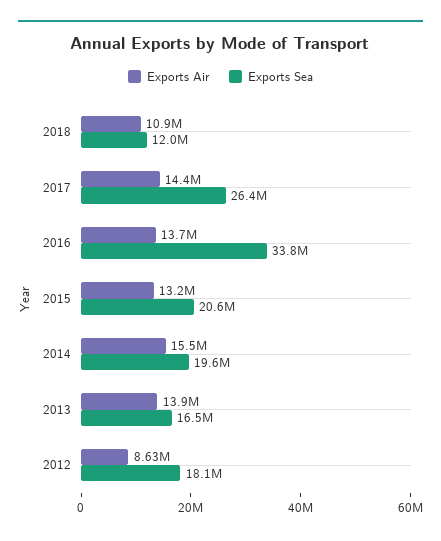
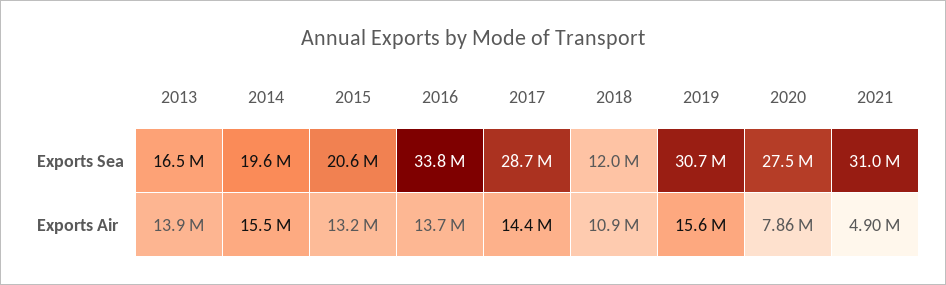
Exports Sea, 2017: 26400000 -> 28700000
Exports Air, 2012: 8630000 -> none
Exports Sea, 2012: 18100000 -> none
Exports Sea, 2019: none -> 30700000
Exports Sea, 2020: none -> 27500000
Exports Sea, 2021: none -> 31000000
Exports Air, 2019: none -> 15600000
Exports Air, 2020: none -> 7860000
Exports Air, 2021: none -> 4900000

